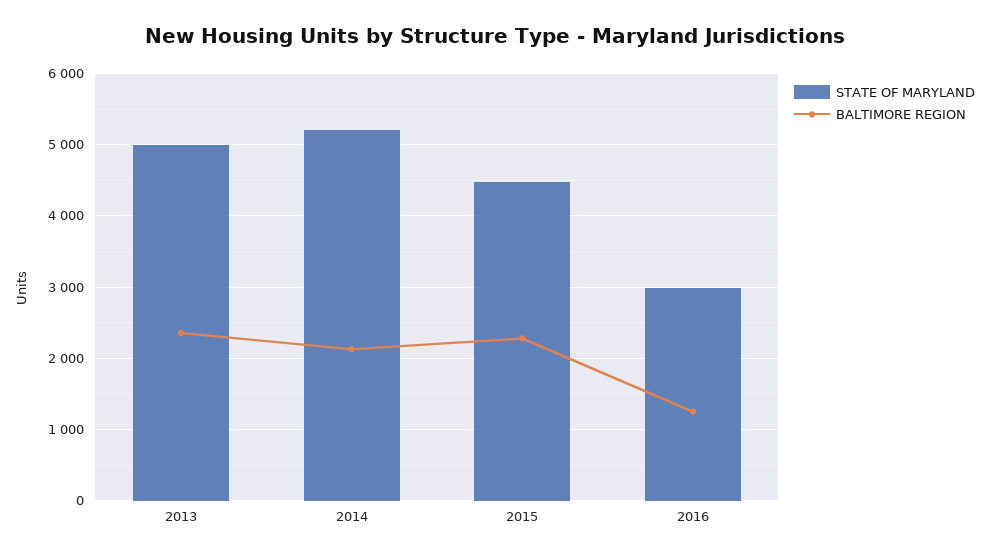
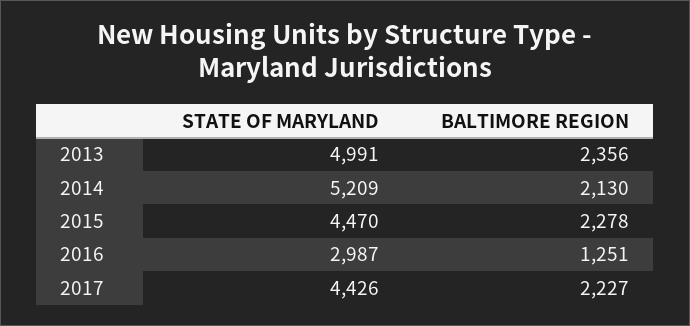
STATE OF MARYLAND, 2017: none -> 4426
BALTIMORE REGION, 2017: none -> 2227

